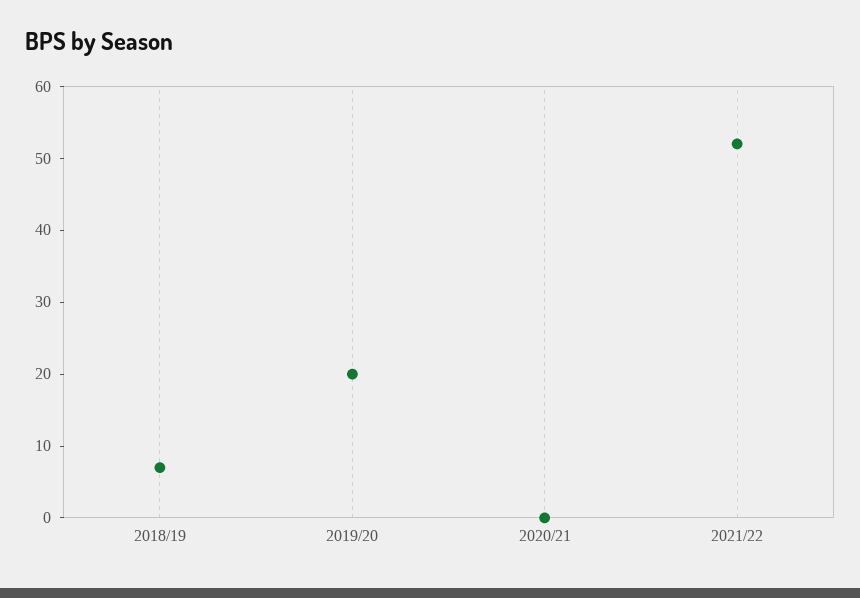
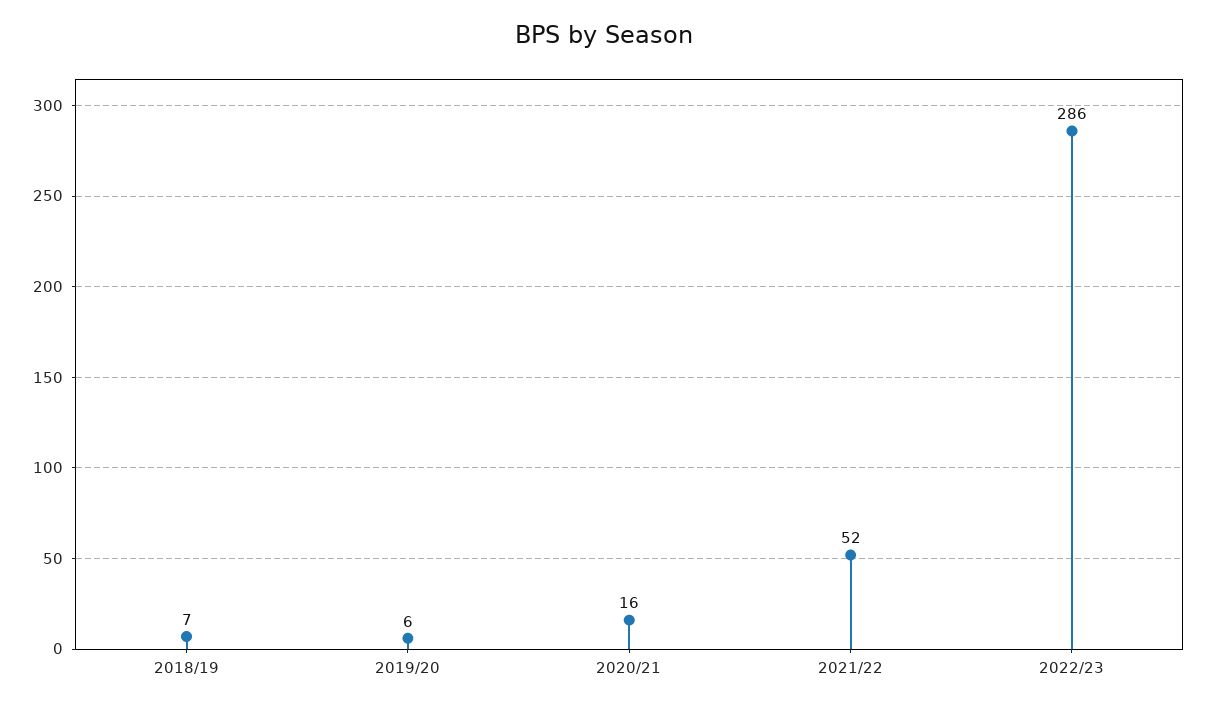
2019/20: 20 -> 6
2020/21: 0 -> 16
2022/23: none -> 286

